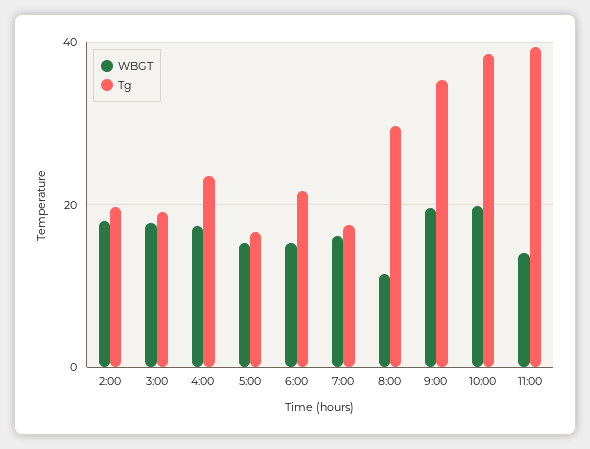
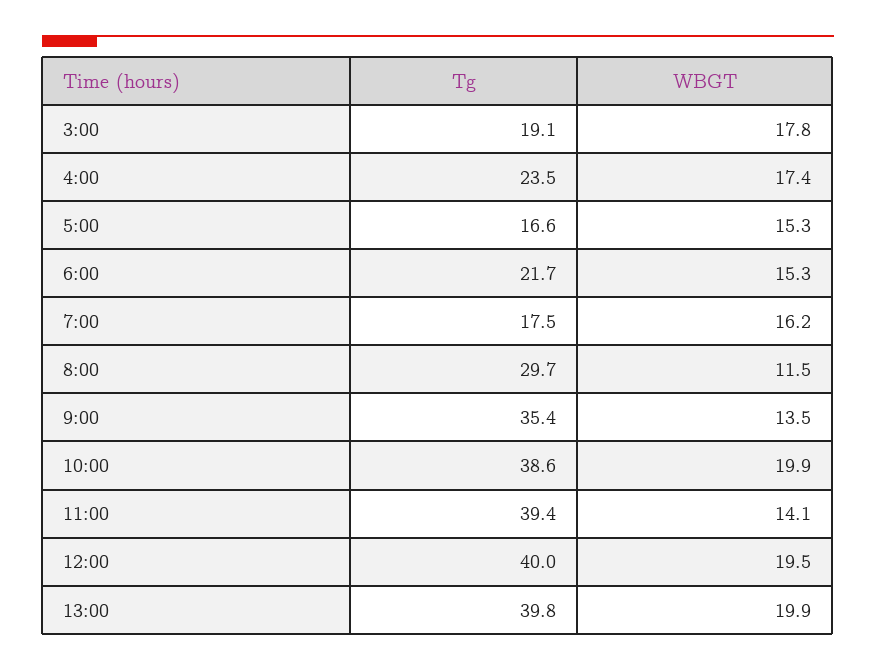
WBGT, 2:00: 18 -> none
Tg, 2:00: 20 -> none
WBGT, 9:00: 20 -> 13.5
Tg, 12:00: none -> 40
WBGT, 12:00: none -> 19.5
Tg, 13:00: none -> 39.8
WBGT, 13:00: none -> 19.9

